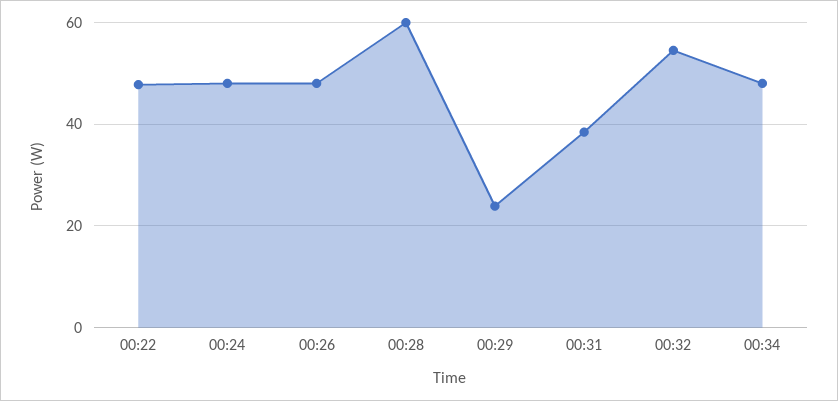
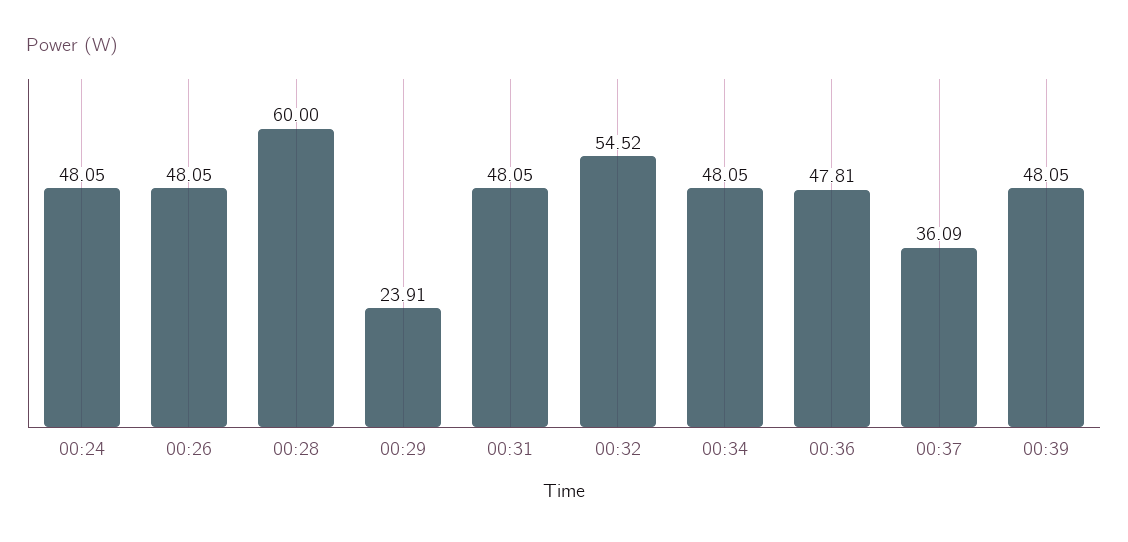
00:22: 48 -> none
00:31: 38 -> 48.05
00:36: none -> 47.81
00:37: none -> 36.09
00:39: none -> 48.05

